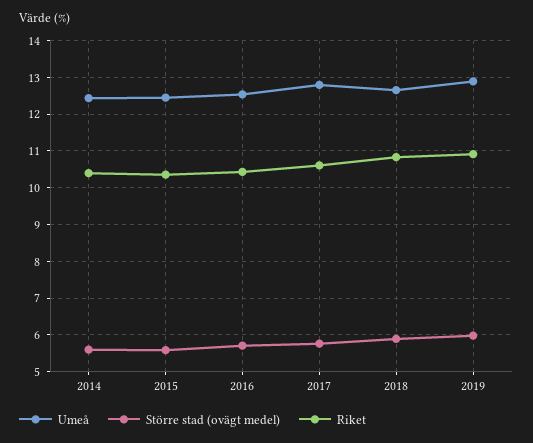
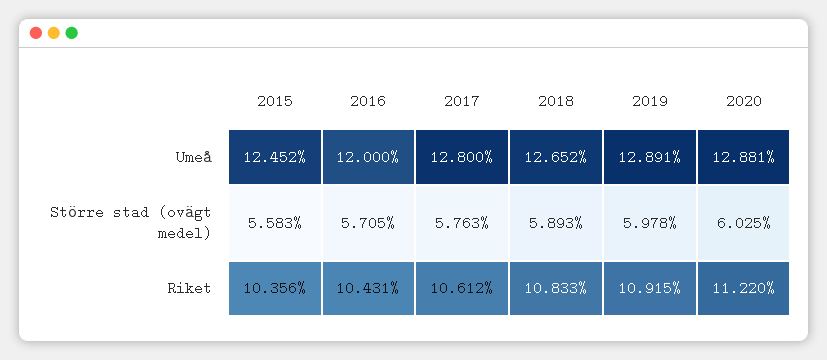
Umeå, 2014: 12.4 -> none
Större stad (ovägt medel), 2014: 5.6 -> none
Riket, 2014: 10.4 -> none
Umeå, 2016: 12.6 -> 12
Umeå, 2020: none -> 12.881
Större stad (ovägt medel), 2020: none -> 6.025
Riket, 2020: none -> 11.22

